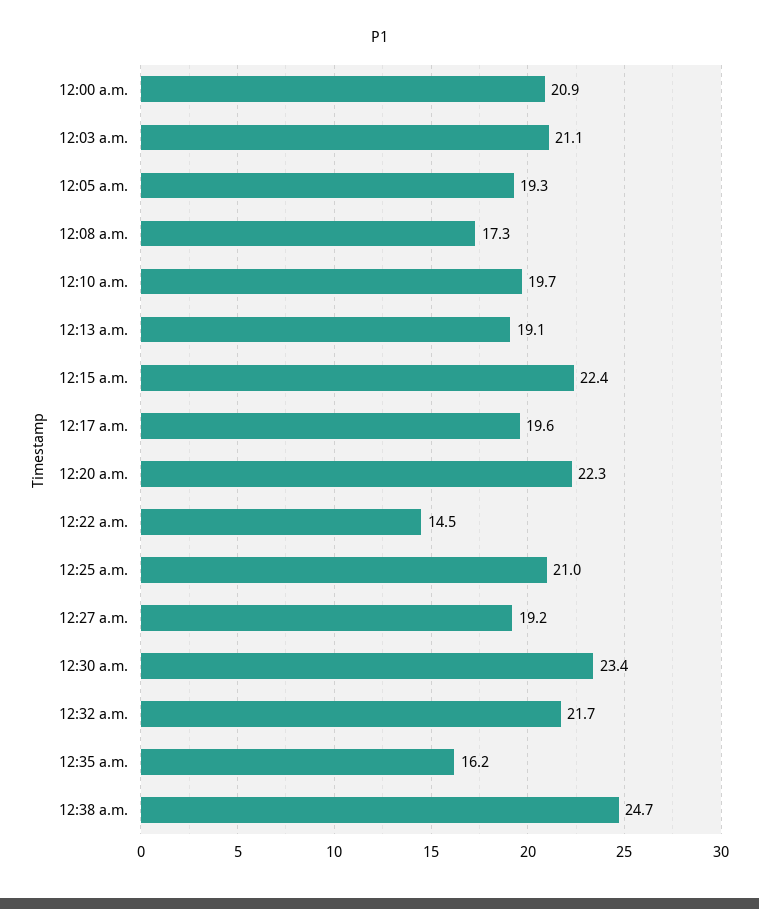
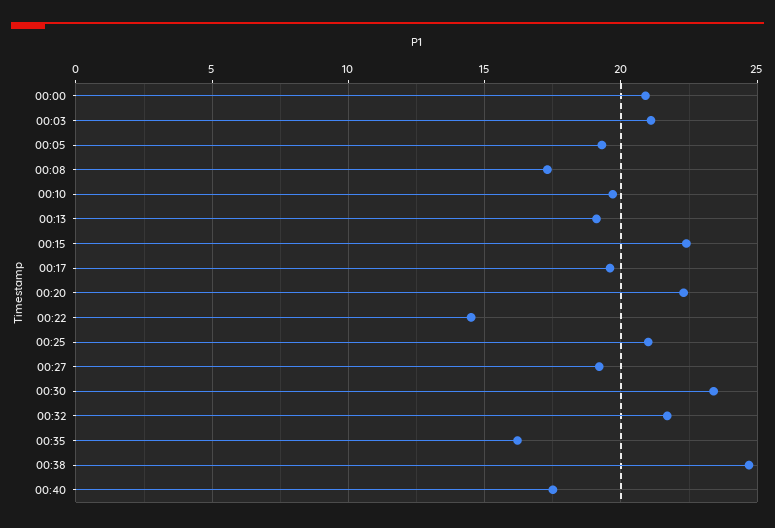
00:40: none -> 17.5

